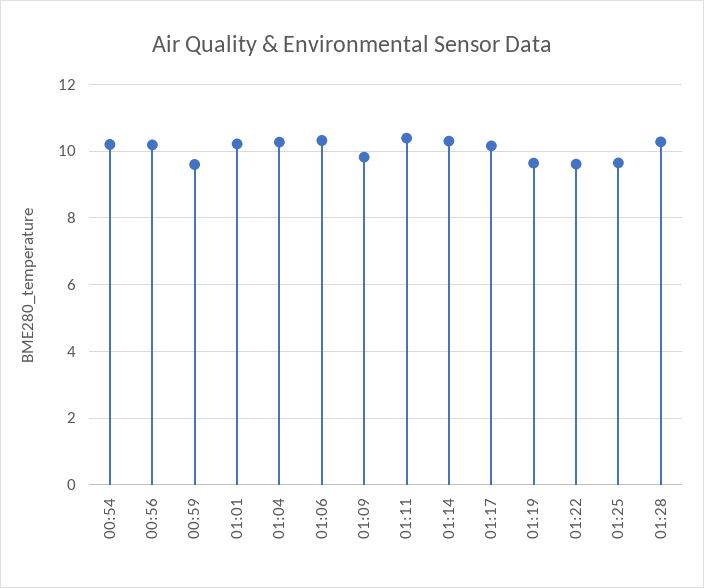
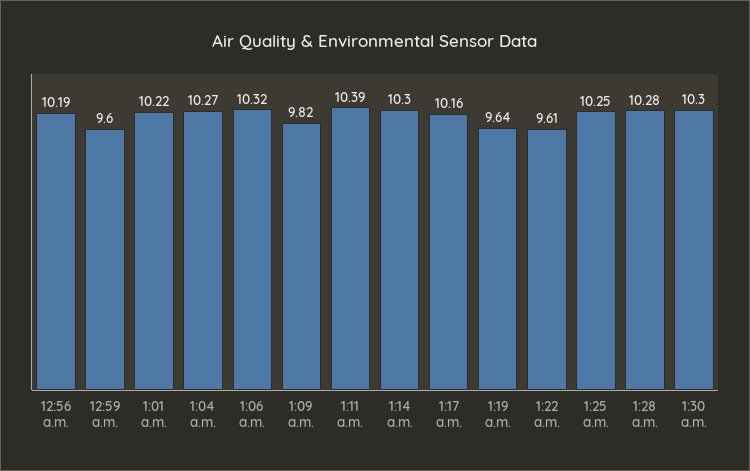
00:54: 10.2 -> none
01:25: 9.6 -> 10.25
1:30 a.m.: none -> 10.3

